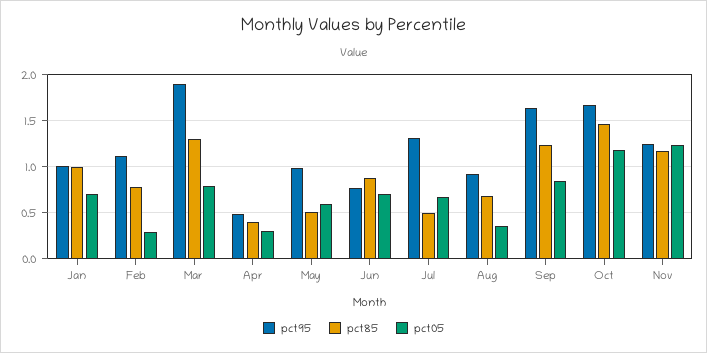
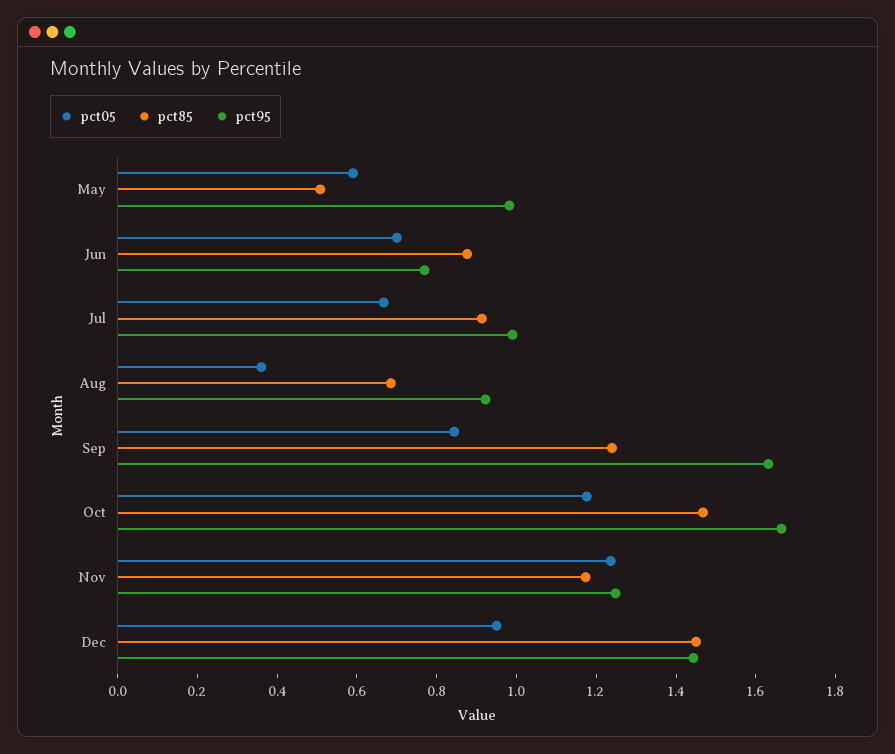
pct95, Jan: 1 -> none
pct85, Jan: 1 -> none
pct05, Jan: 0.7 -> none
pct95, Feb: 1.1 -> none
pct85, Feb: 0.8 -> none
pct05, Feb: 0.3 -> none
pct95, Mar: 1.9 -> none
pct85, Mar: 1.3 -> none
pct05, Mar: 0.8 -> none
pct95, Apr: 0.5 -> none
pct85, Apr: 0.4 -> none
pct05, Apr: 0.3 -> none
pct95, Jul: 1.3 -> 1
pct85, Jul: 0.5 -> 0.9
pct05, Dec: none -> 0.95
pct85, Dec: none -> 1.45
pct95, Dec: none -> 1.45

